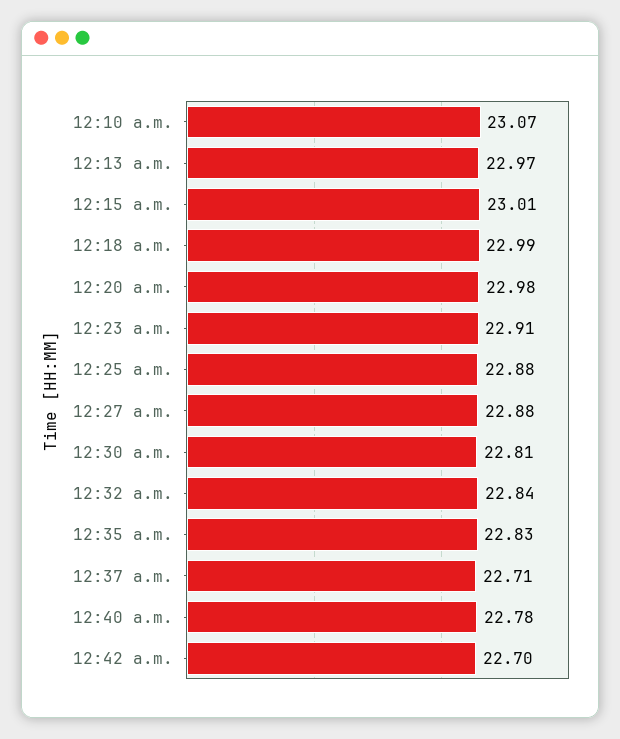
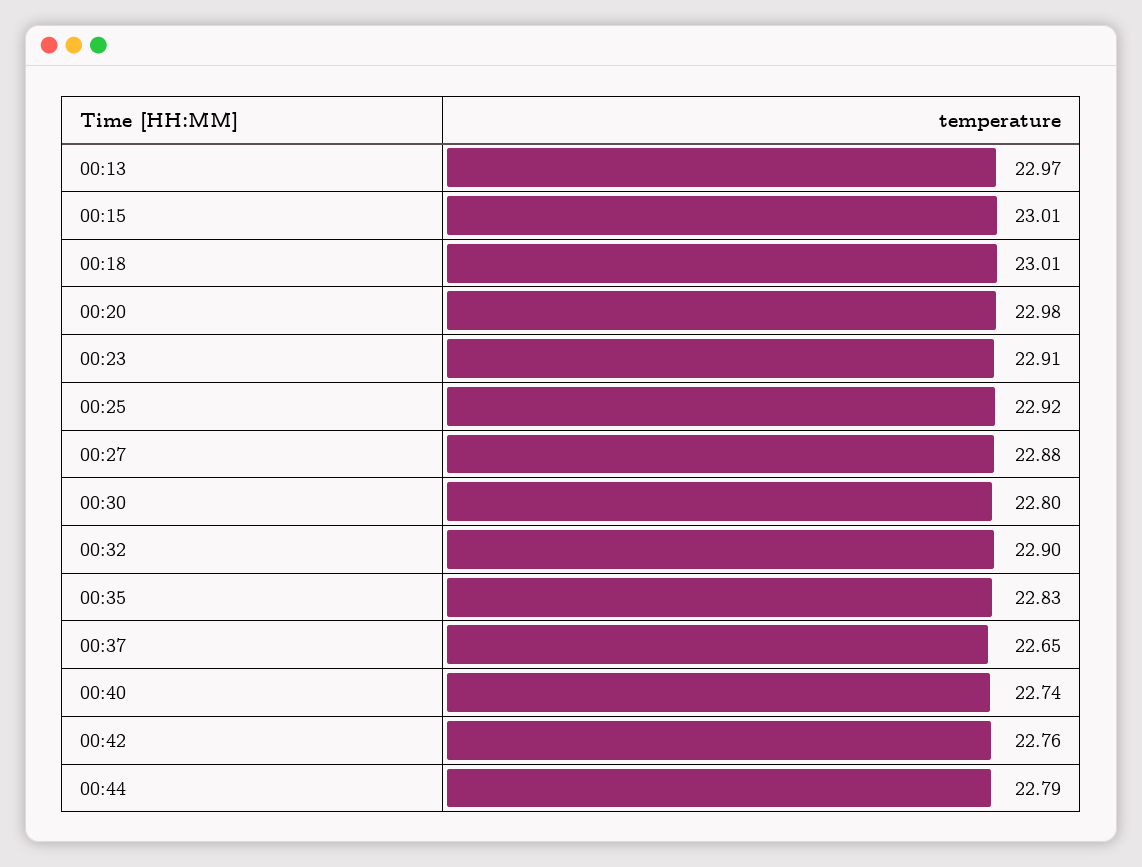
12:10 a.m.: 23.07 -> none
12:18 a.m.: 22.99 -> 23.01
12:25 a.m.: 22.88 -> 22.92
12:30 a.m.: 22.81 -> 22.8
12:32 a.m.: 22.84 -> 22.9
12:37 a.m.: 22.71 -> 22.65
12:40 a.m.: 22.78 -> 22.74
12:42 a.m.: 22.7 -> 22.76
00:44: none -> 22.79

